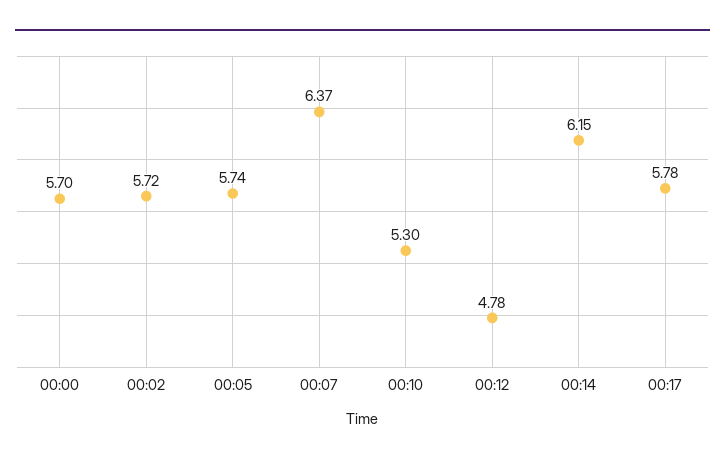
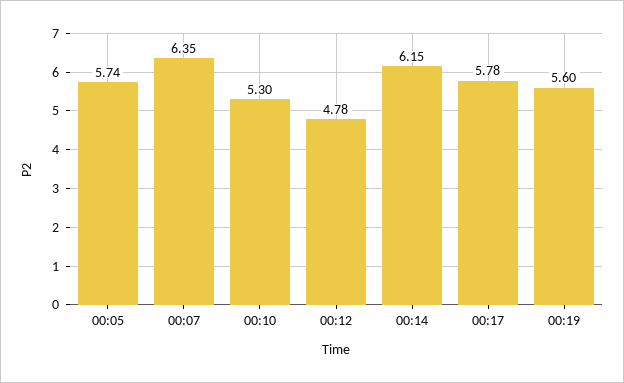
00:00: 5.7 -> none
00:02: 5.72 -> none
00:07: 6.37 -> 6.35
00:19: none -> 5.6

